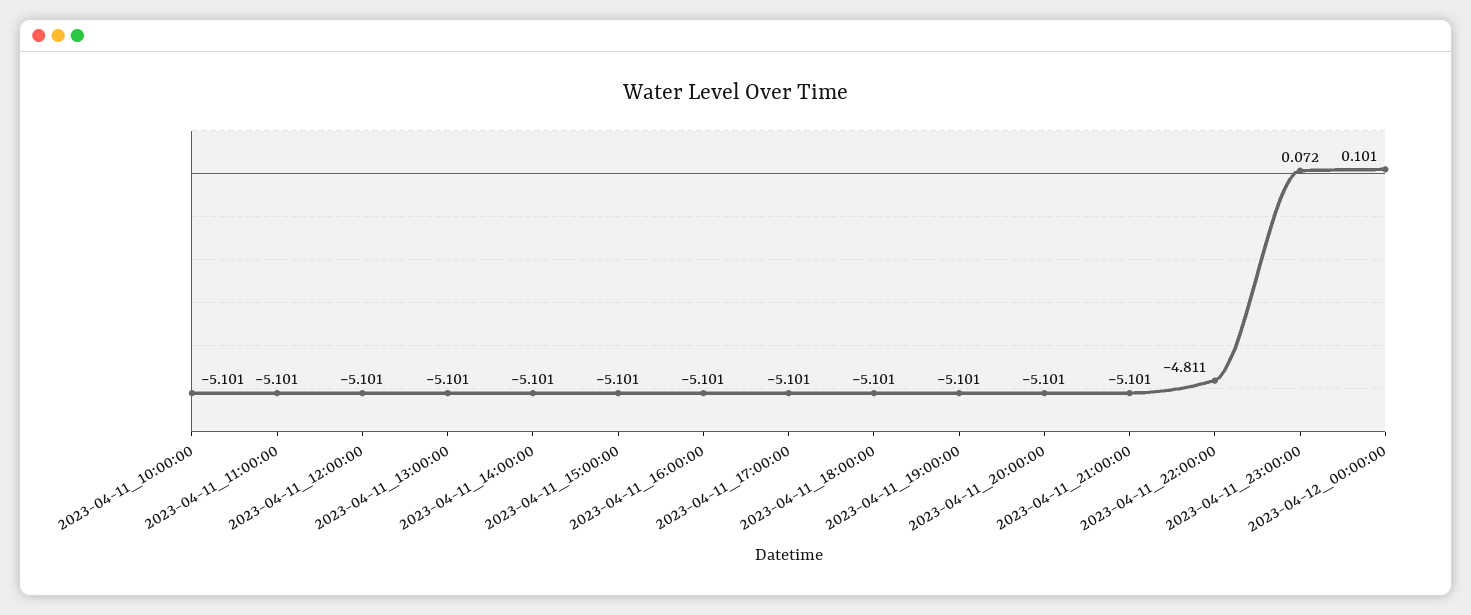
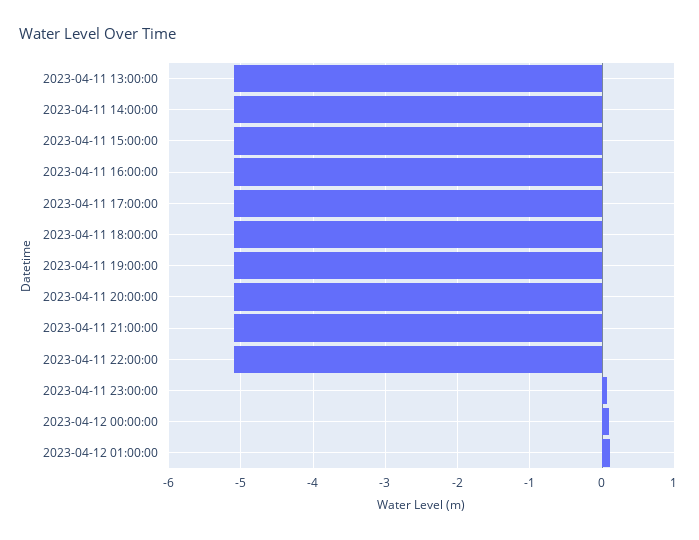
2023-04-11_10:00:00: -5.101 -> none
2023-04-11_11:00:00: -5.101 -> none
2023-04-11_12:00:00: -5.101 -> none
2023-04-11_22:00:00: -4.811 -> -5.1
2023-04-12 01:00:00: none -> 0.1

